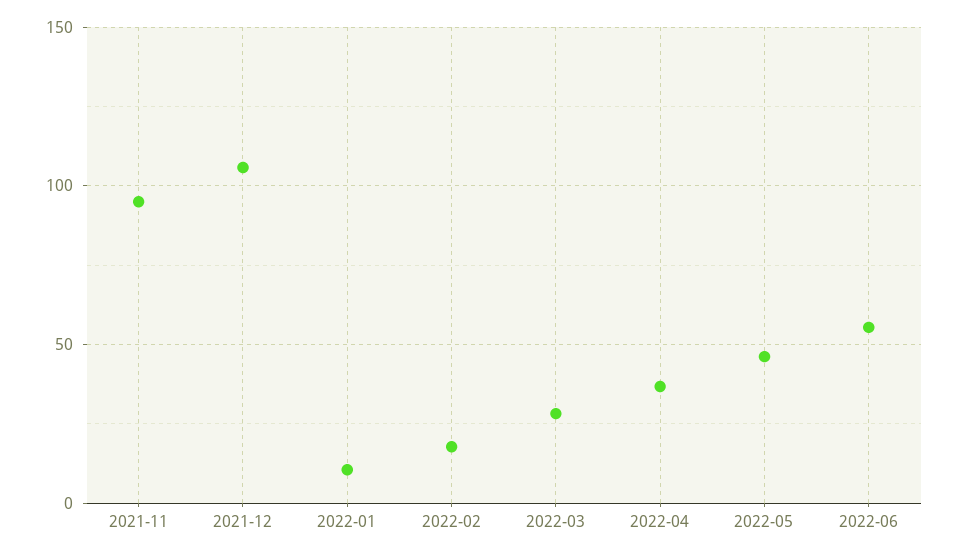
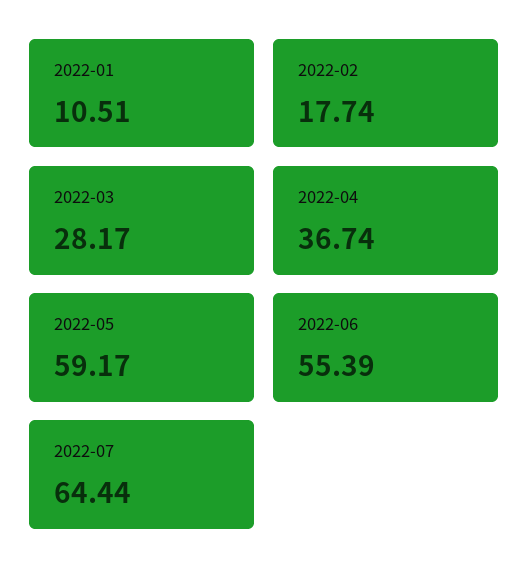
2021-11: 95 -> none
2021-12: 105 -> none
2022-05: 45 -> 59.17
2022-07: none -> 64.44

